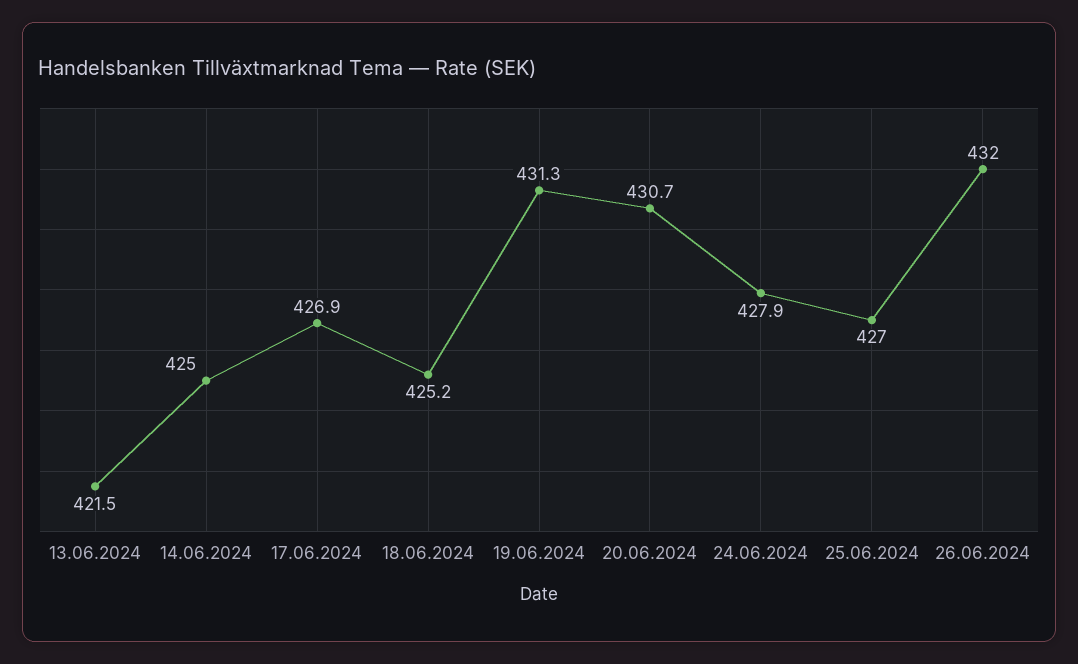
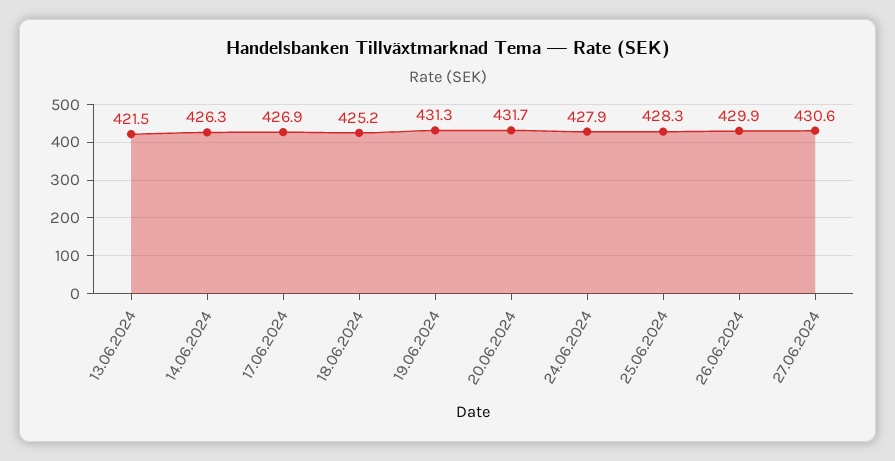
14.06.2024: 425 -> 426.3
20.06.2024: 430.7 -> 431.7
25.06.2024: 427 -> 428.3
26.06.2024: 432 -> 429.9
27.06.2024: none -> 430.6

